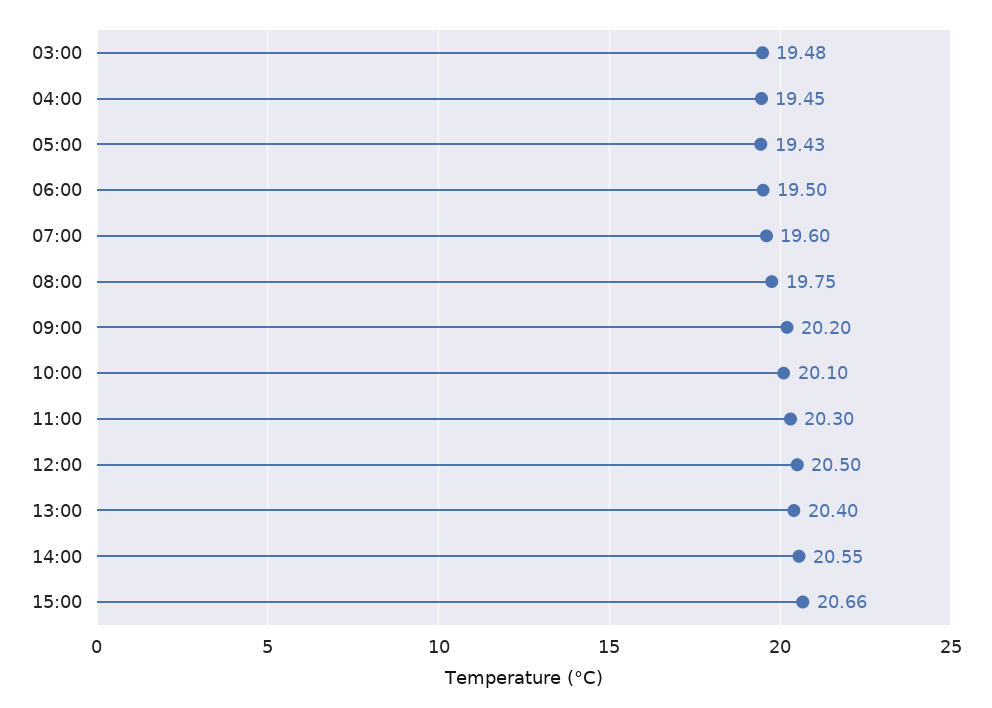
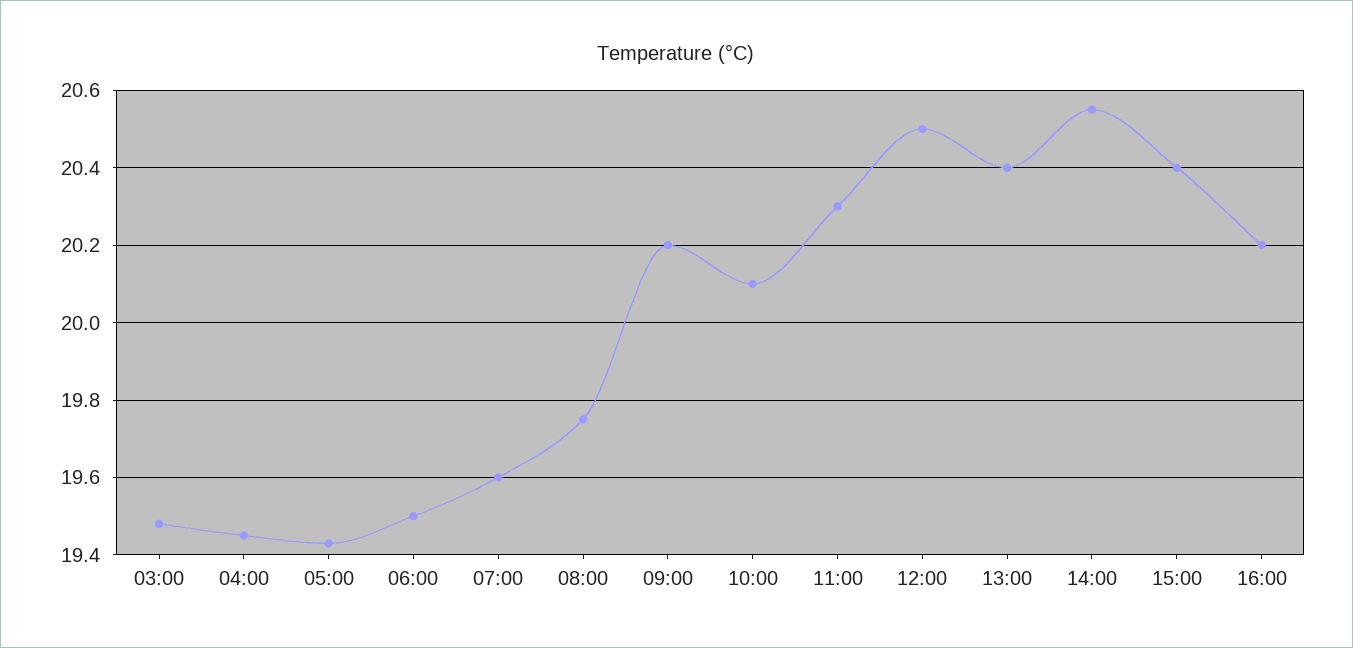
15:00: 20.66 -> 20.4
16:00: none -> 20.2

